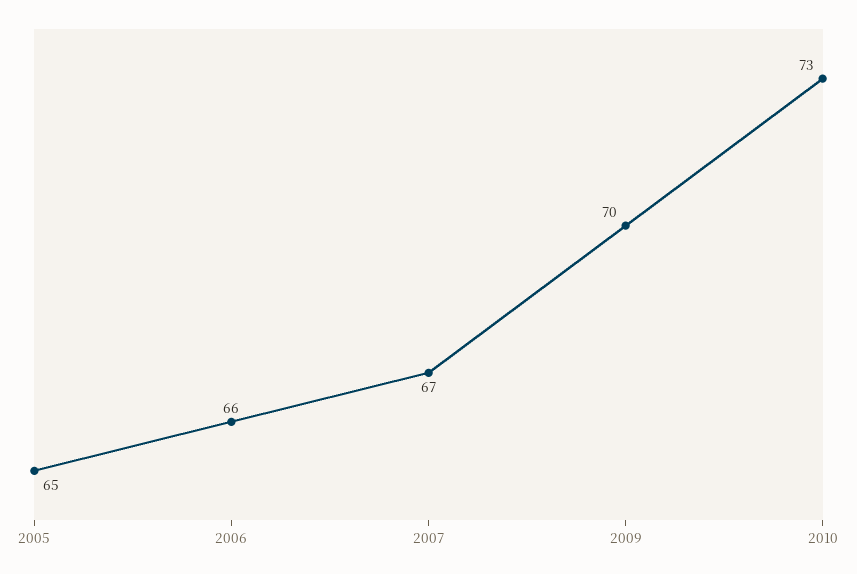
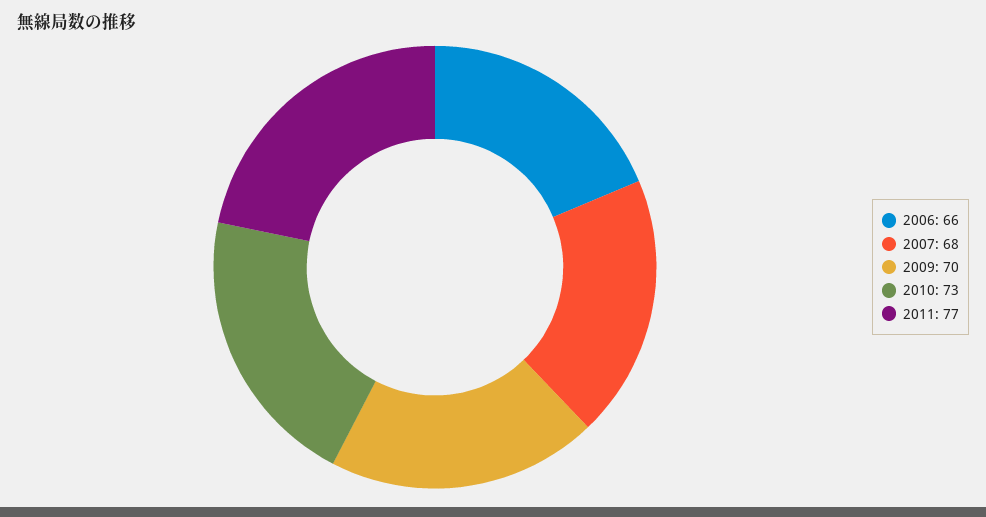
2005: 65 -> none
2007: 67 -> 68
2011: none -> 77

